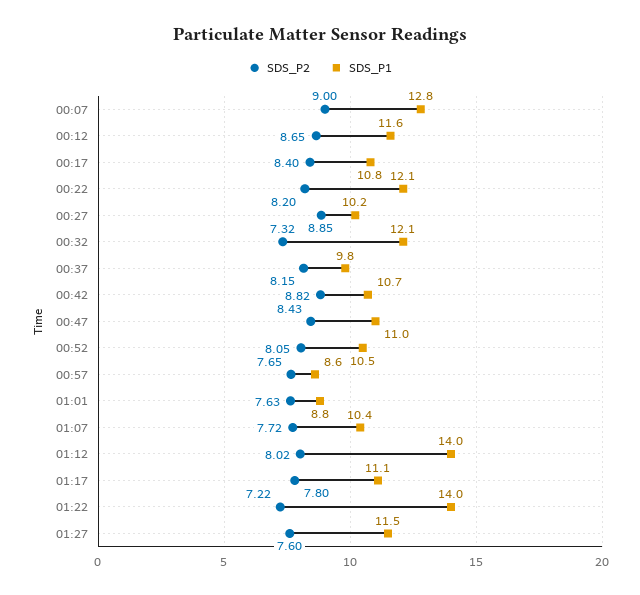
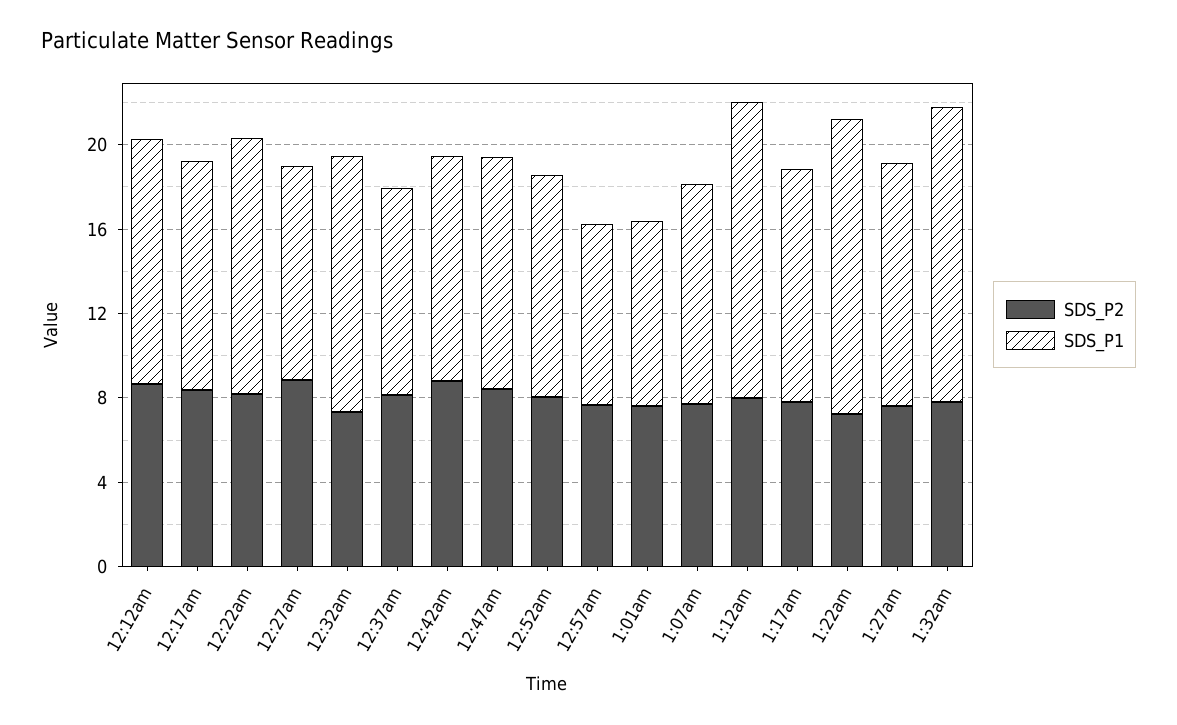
SDS_P2, 00:07: 9 -> none
SDS_P1, 00:07: 12.8 -> none
SDS_P2, 1:32am: none -> 8
SDS_P1, 1:32am: none -> 14

